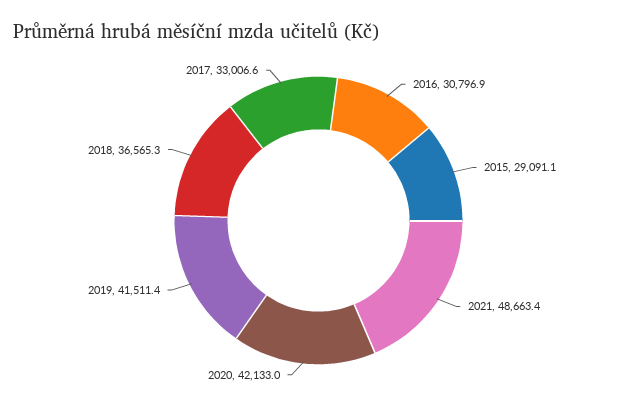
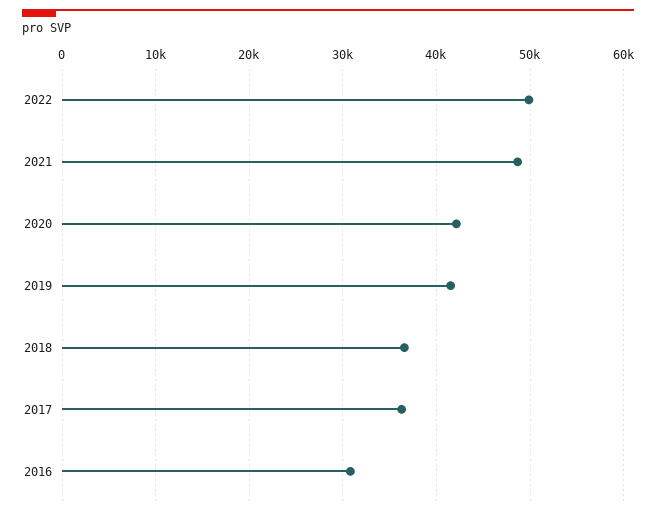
2015: 29091.1 -> none
2017: 33006.6 -> 36000
2022: none -> 50000

